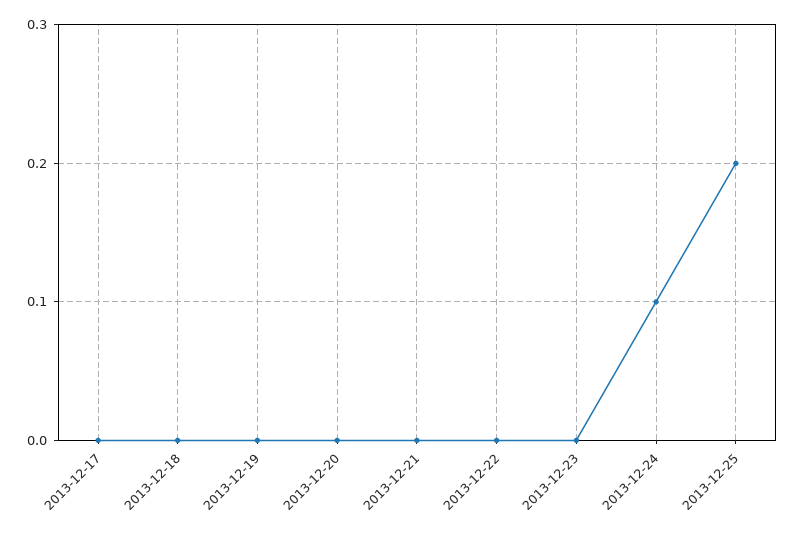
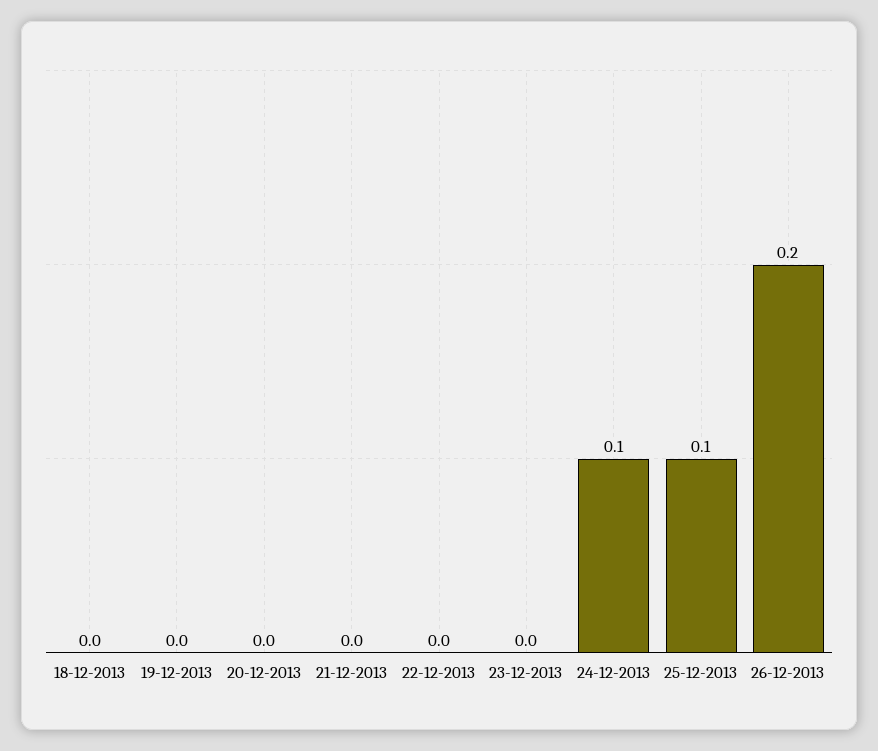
2013-12-17: 0 -> none
2013-12-25: 0.2 -> 0.1
26-12-2013: none -> 0.2

